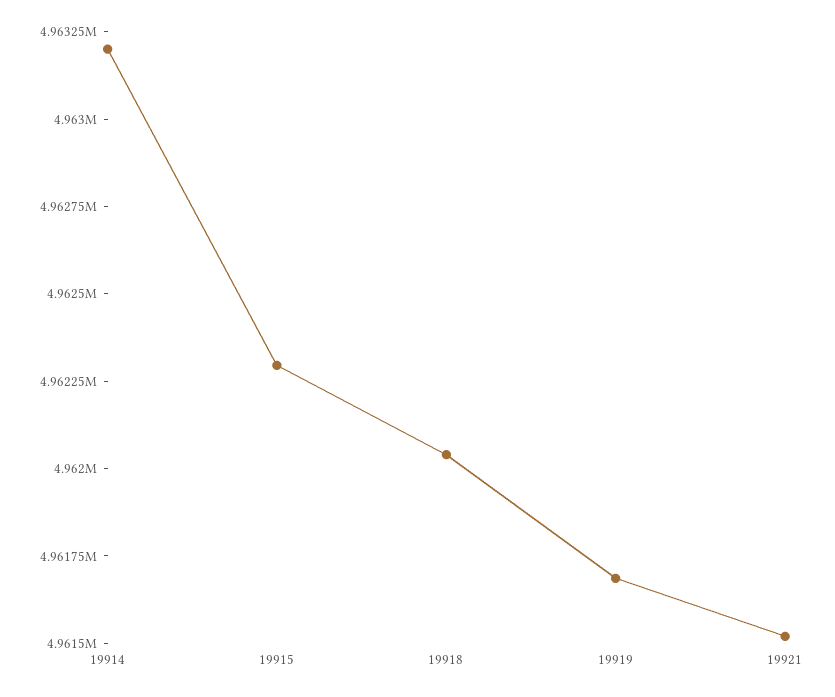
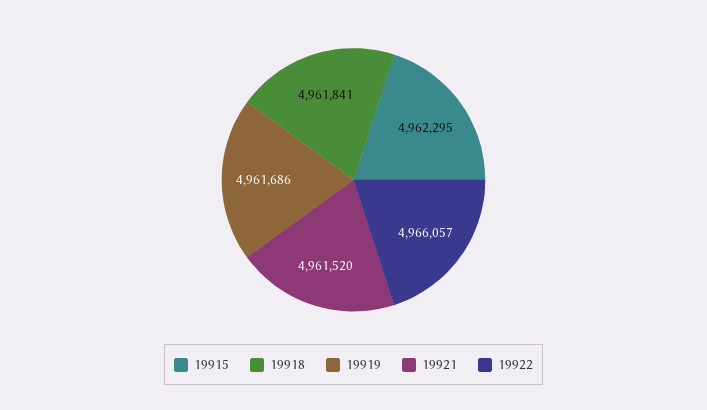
19914: 4963200 -> none
19918: 4962050 -> 4961841
19922: none -> 4966057

